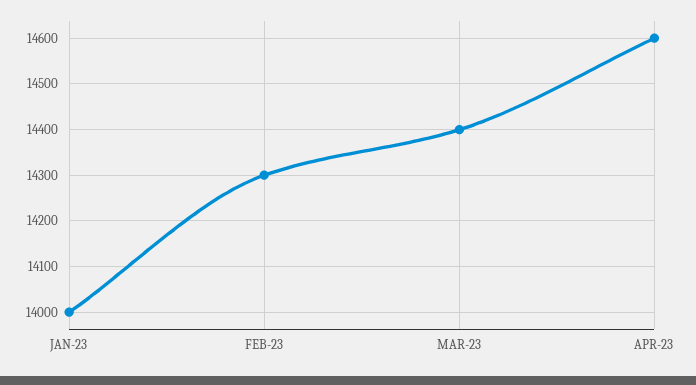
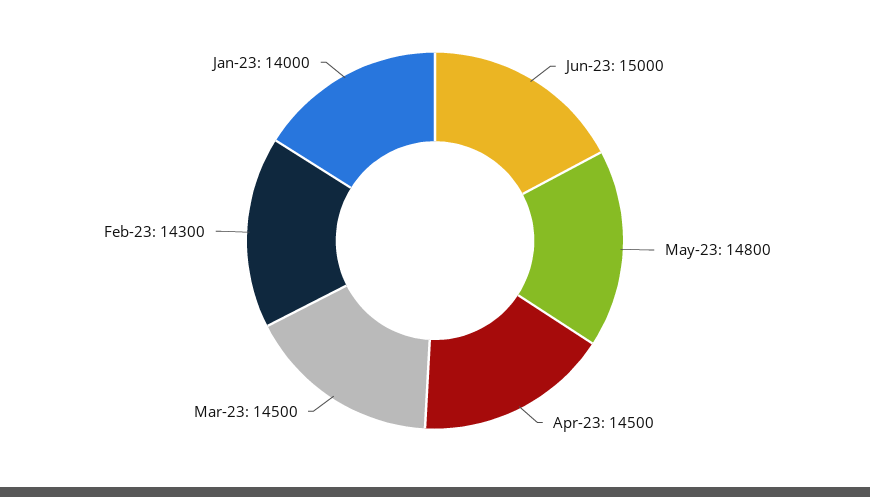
MAR-23: 14400 -> 14500
APR-23: 14600 -> 14500
Jun-23: none -> 15000
May-23: none -> 14800

